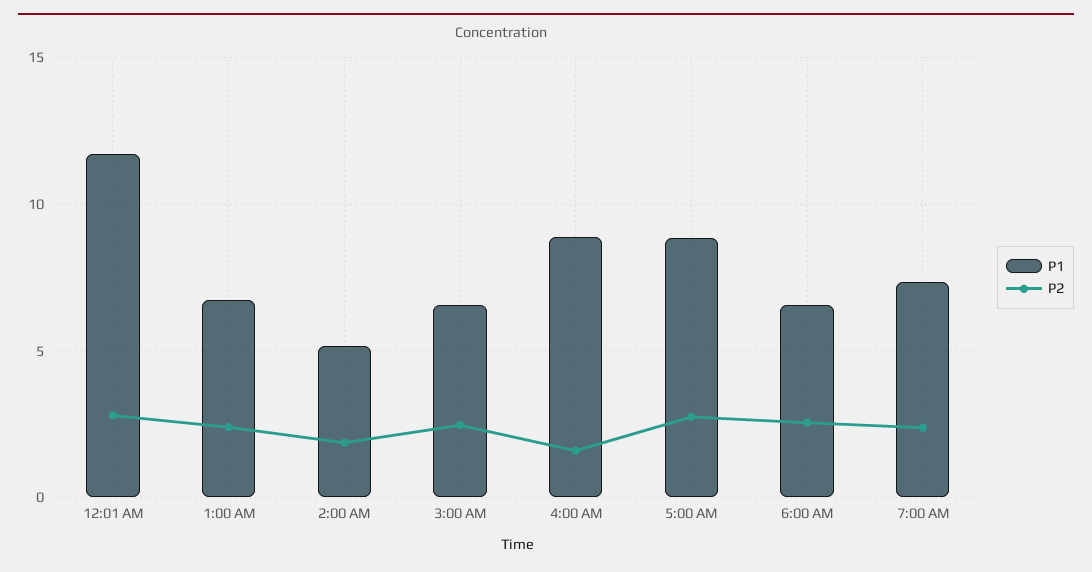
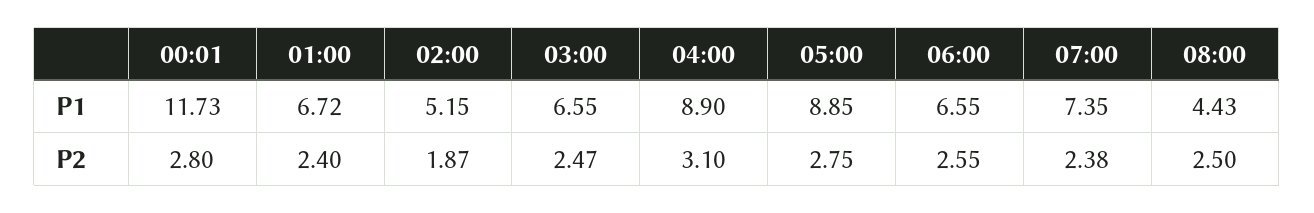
P2, 4:00 AM: 1.5 -> 3.1
P1, 08:00: none -> 4.43
P2, 08:00: none -> 2.5

